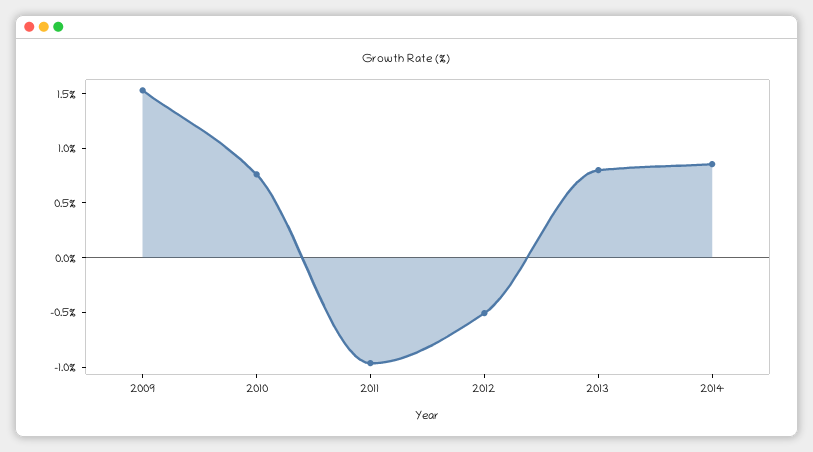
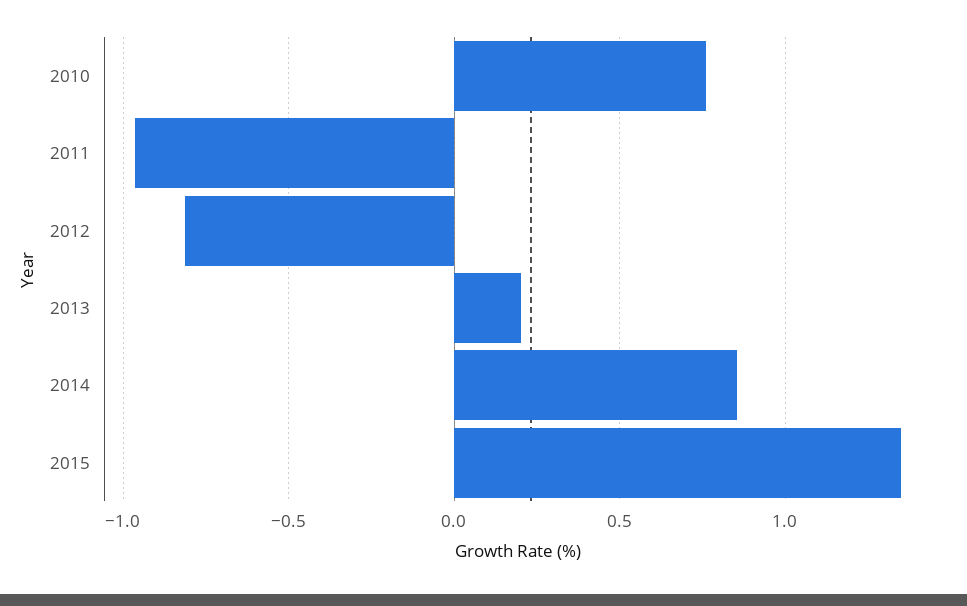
2009: 1.5 -> none
2012: -0.5 -> -0.8
2013: 0.8 -> 0.2
2015: none -> 1.35

